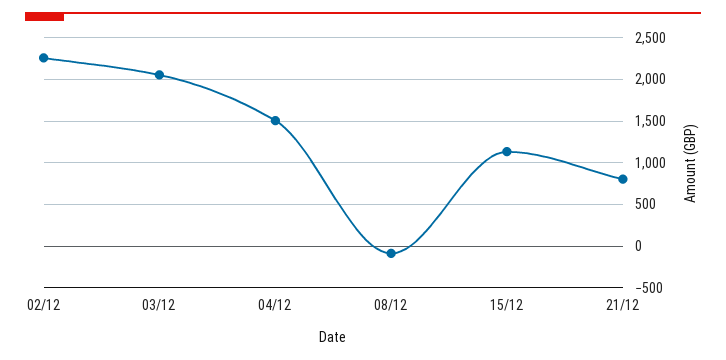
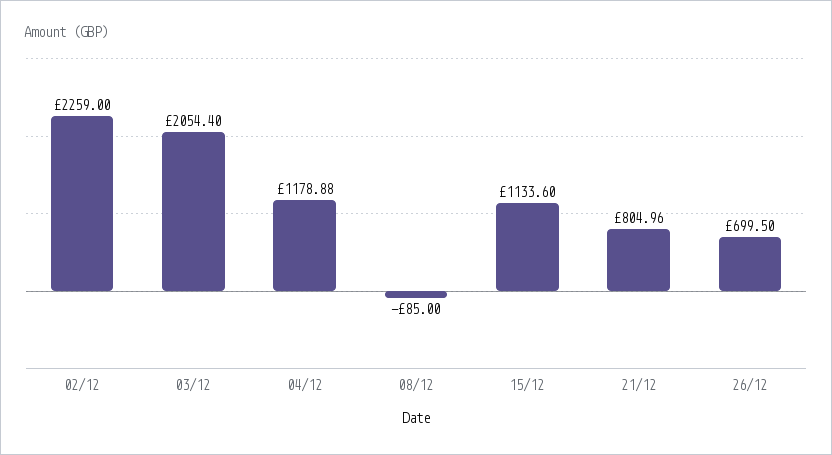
04/12: 1500 -> 1178.88
26/12: none -> 699.5

